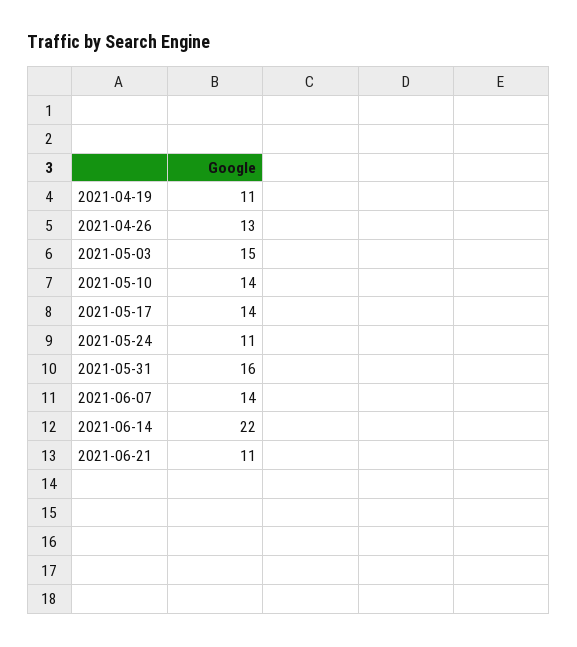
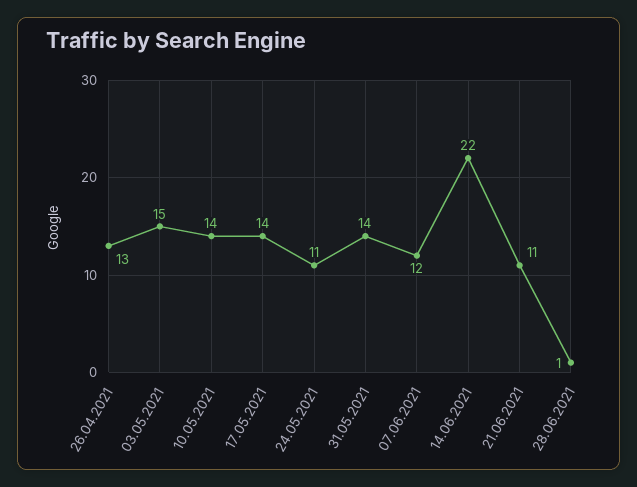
2021-04-19: 11 -> none
2021-05-31: 16 -> 14
2021-06-07: 14 -> 12
28.06.2021: none -> 1

